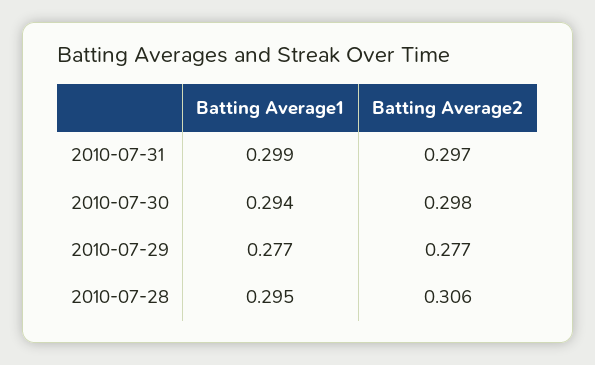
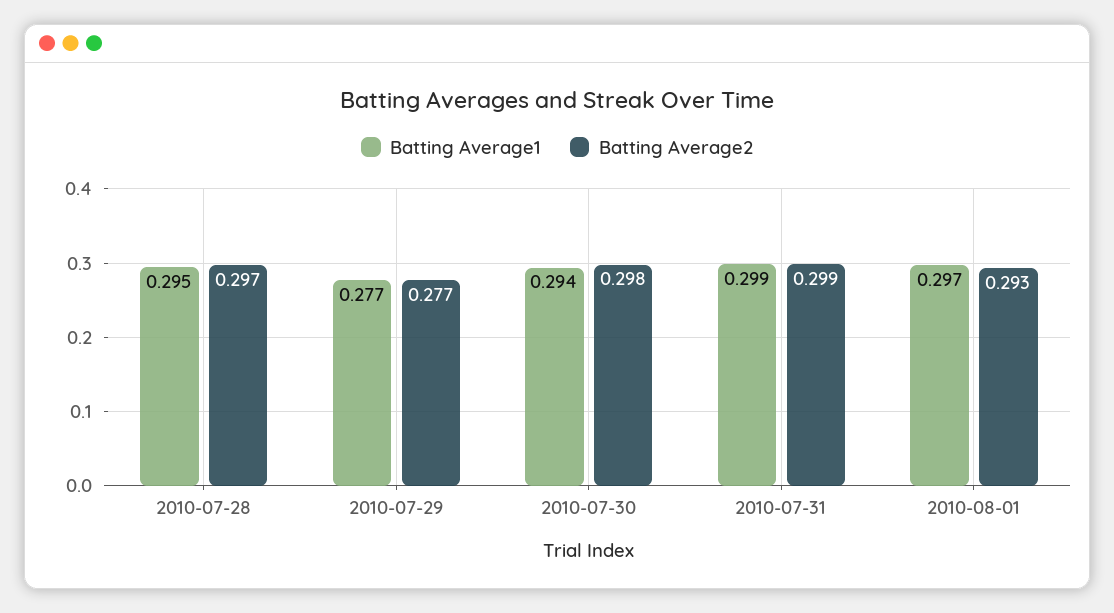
Batting Average2, 2010-07-31: 0.297 -> 0.299
Batting Average2, 2010-07-28: 0.306 -> 0.297
Batting Average1, 2010-08-01: none -> 0.297
Batting Average2, 2010-08-01: none -> 0.293

